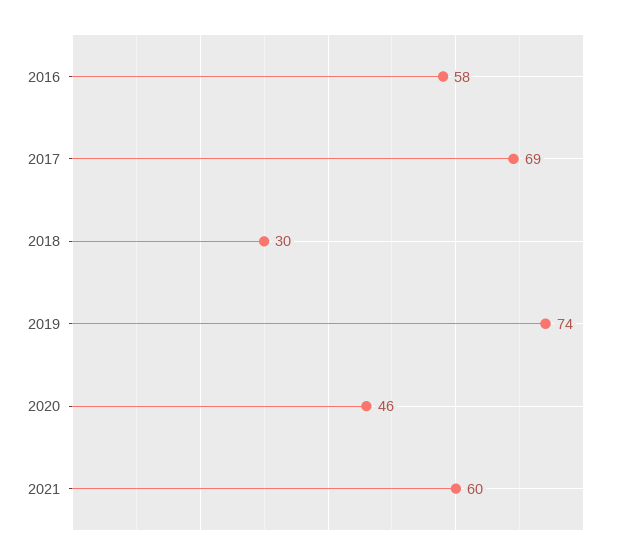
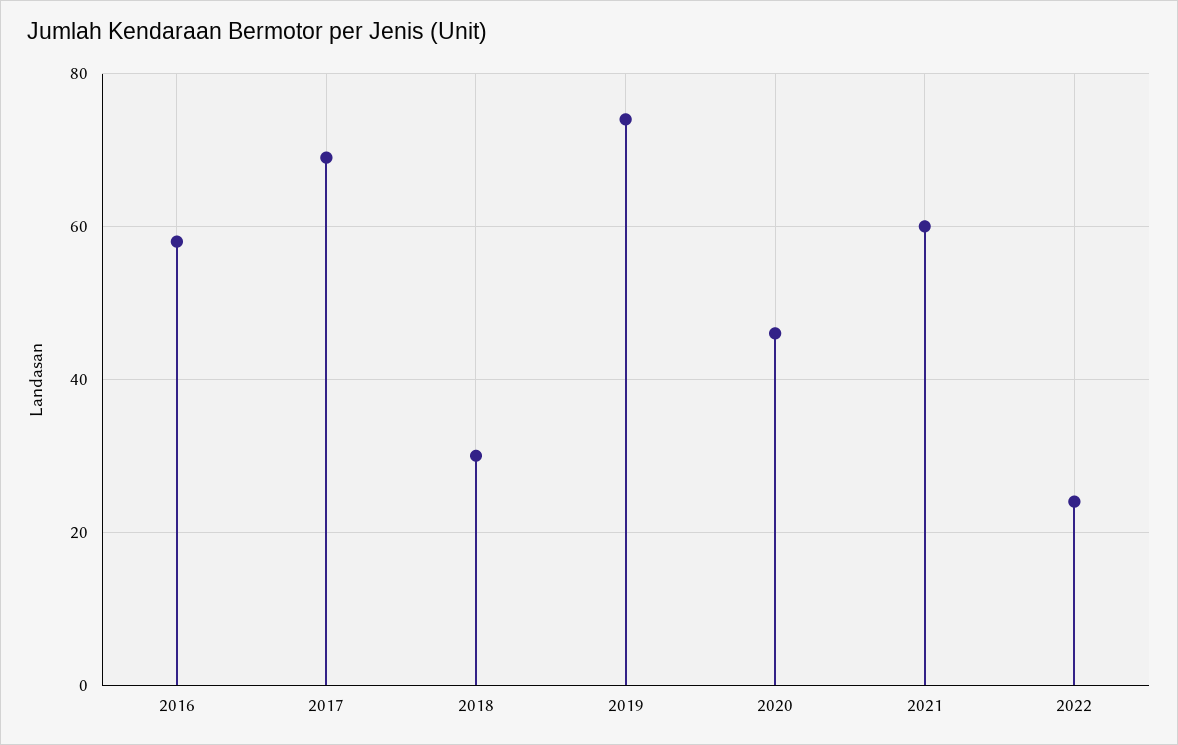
2022: none -> 25

